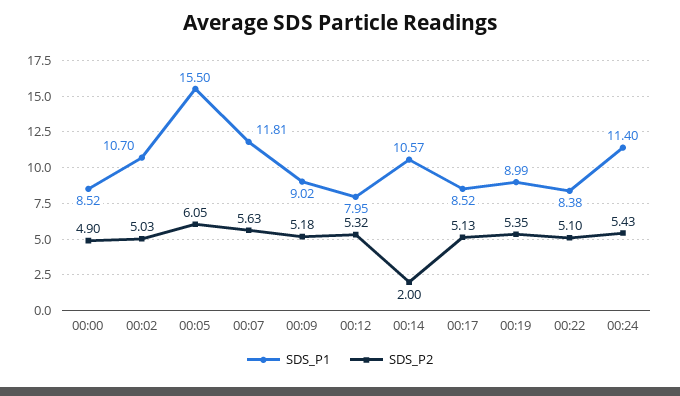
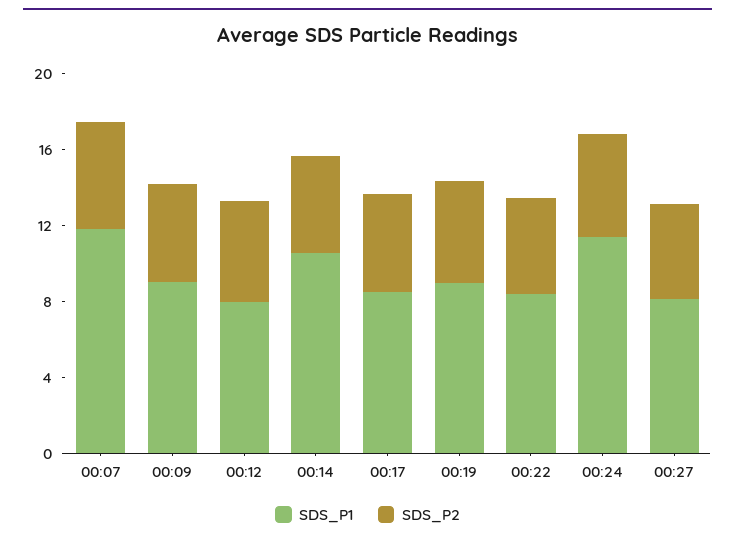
SDS_P1, 00:00: 8.52 -> none
SDS_P2, 00:00: 4.9 -> none
SDS_P1, 00:02: 10.7 -> none
SDS_P2, 00:02: 5.03 -> none
SDS_P1, 00:05: 15.5 -> none
SDS_P2, 00:05: 6.05 -> none
SDS_P2, 00:14: 2 -> 5
SDS_P1, 00:27: none -> 8
SDS_P2, 00:27: none -> 5

